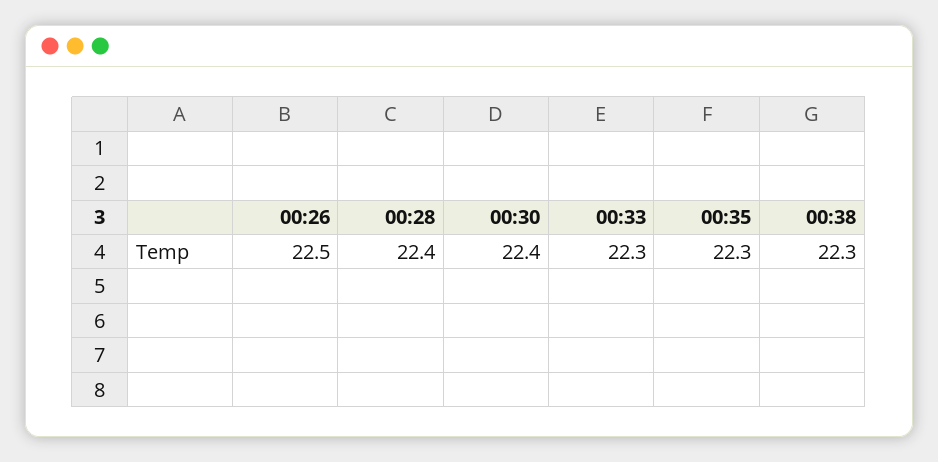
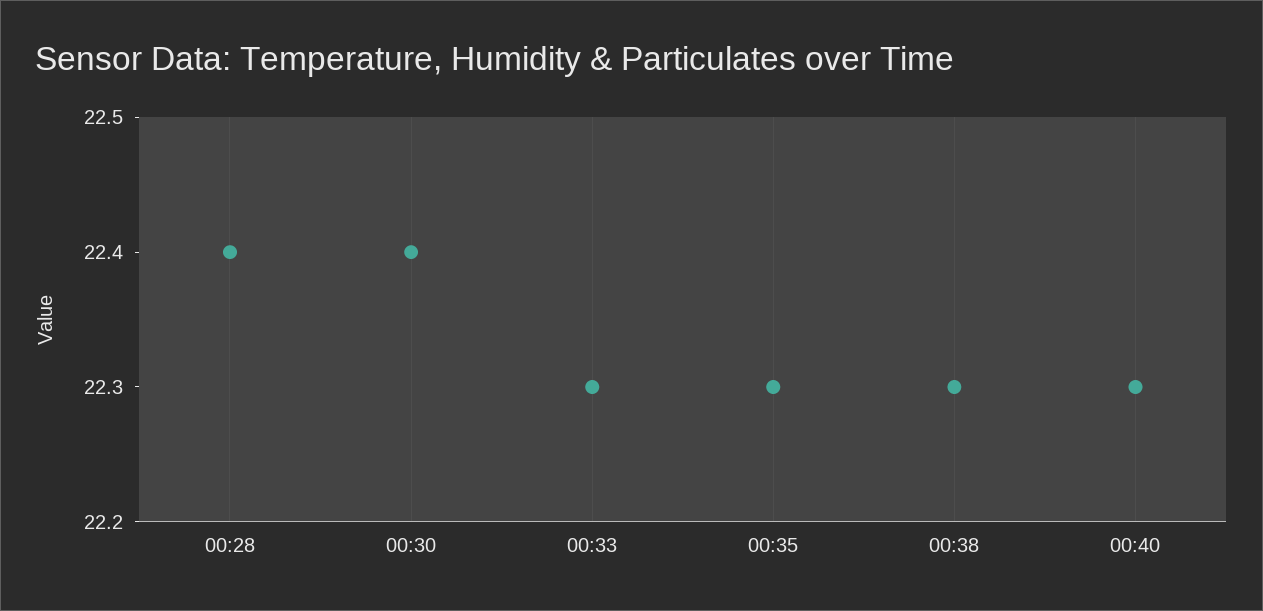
00:26: 22.5 -> none
00:40: none -> 22.3

